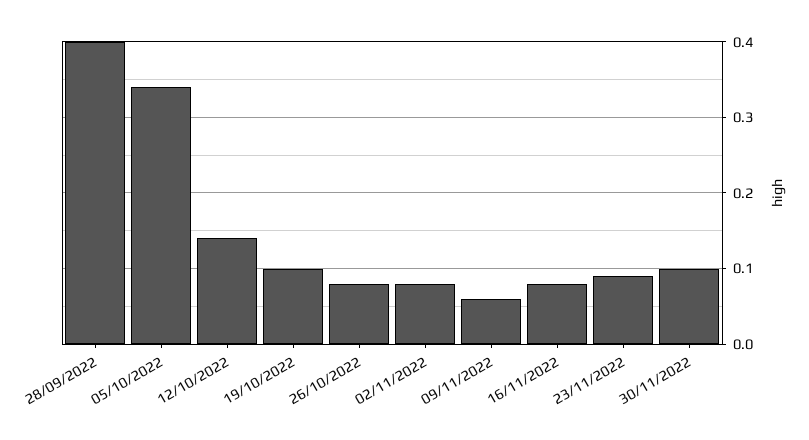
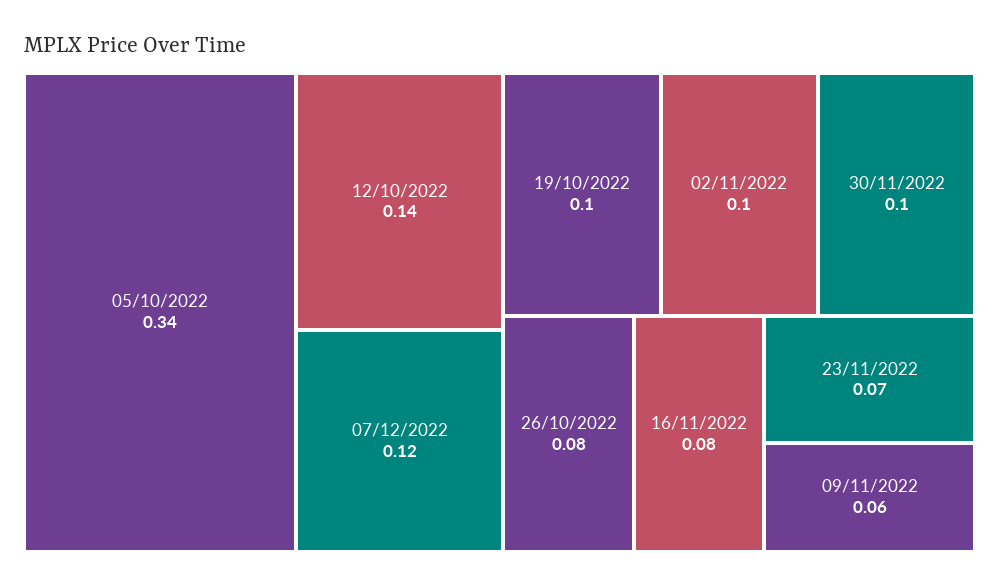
28/09/2022: 0.4 -> none
02/11/2022: 0.08 -> 0.1
23/11/2022: 0.09 -> 0.07
07/12/2022: none -> 0.12

